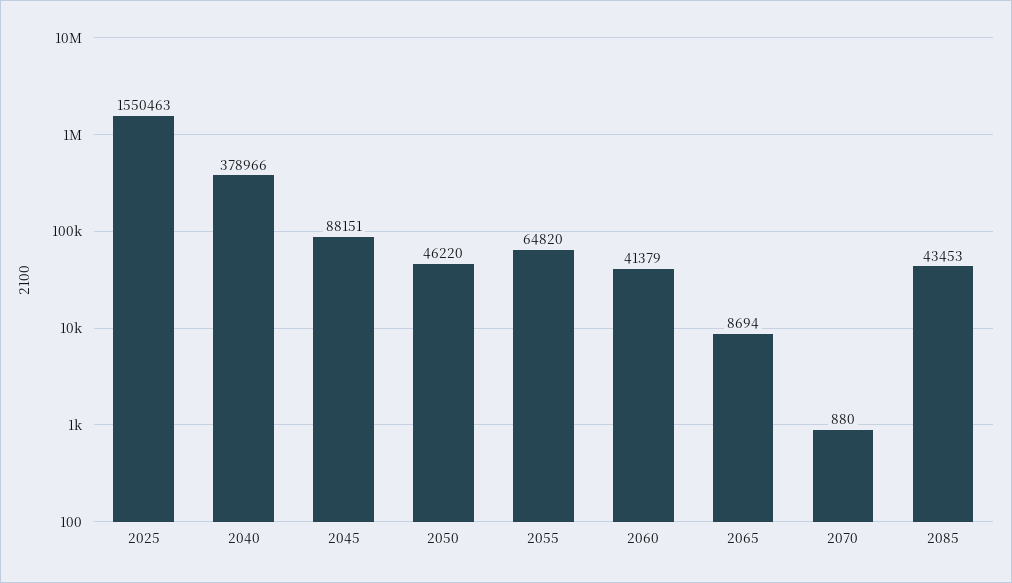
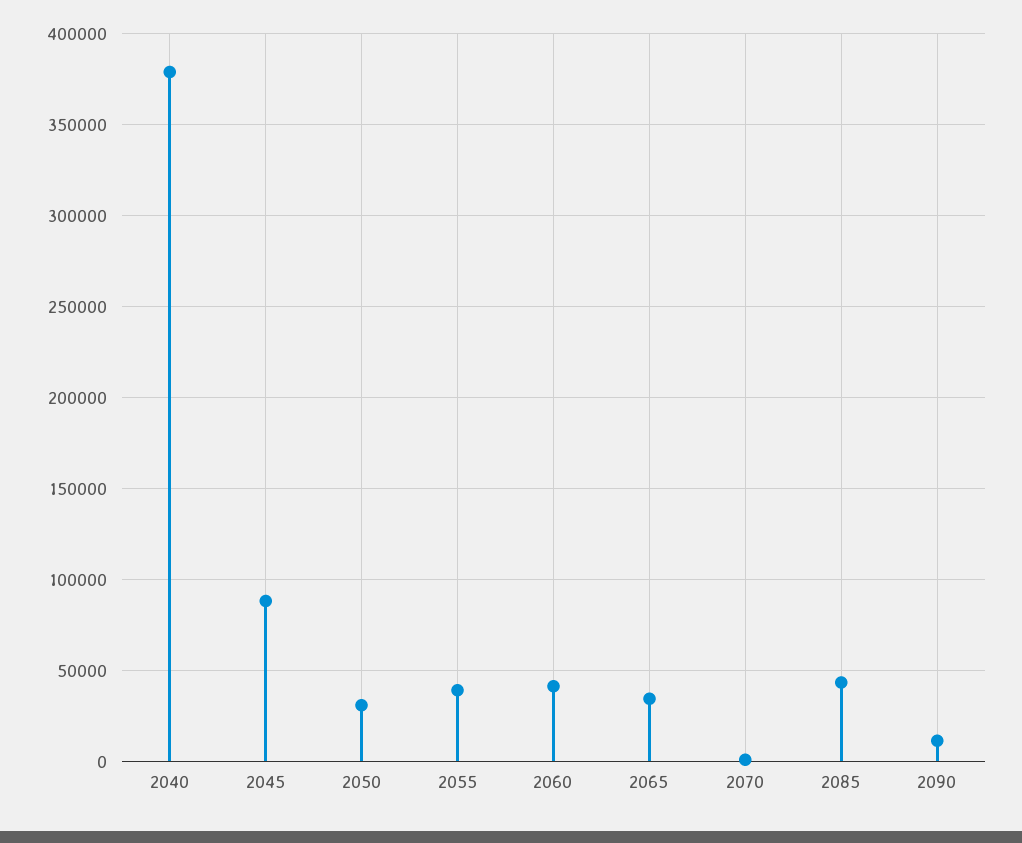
2025: 1550463 -> none
2050: 46220 -> 30000
2055: 64820 -> 40000
2065: 8694 -> 35000
2090: none -> 10000

